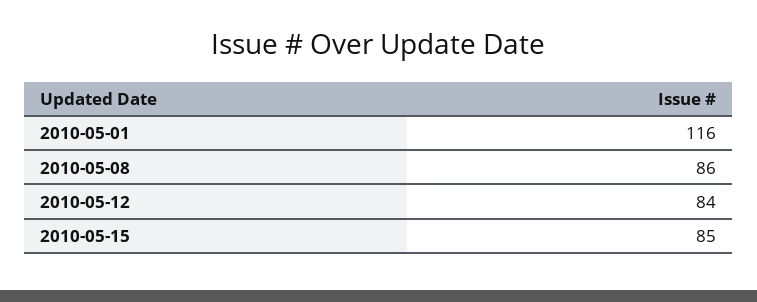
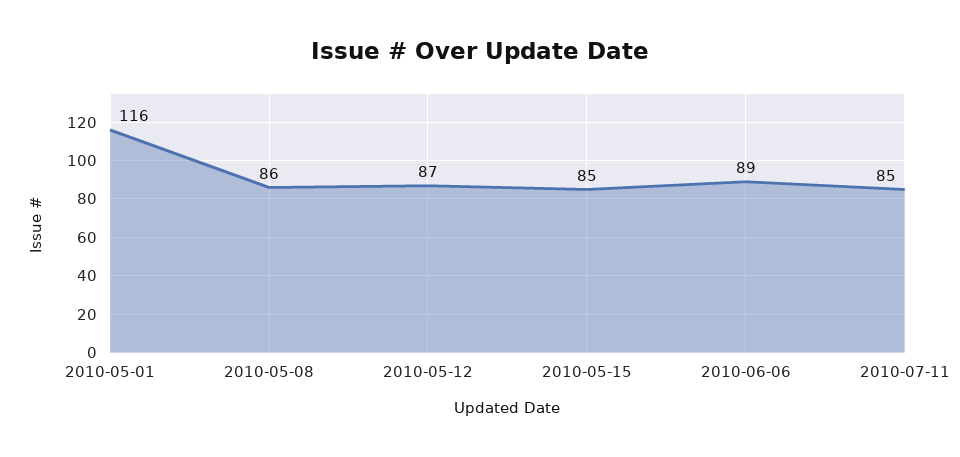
2010-05-12: 84 -> 87
2010-06-06: none -> 89
2010-07-11: none -> 85

